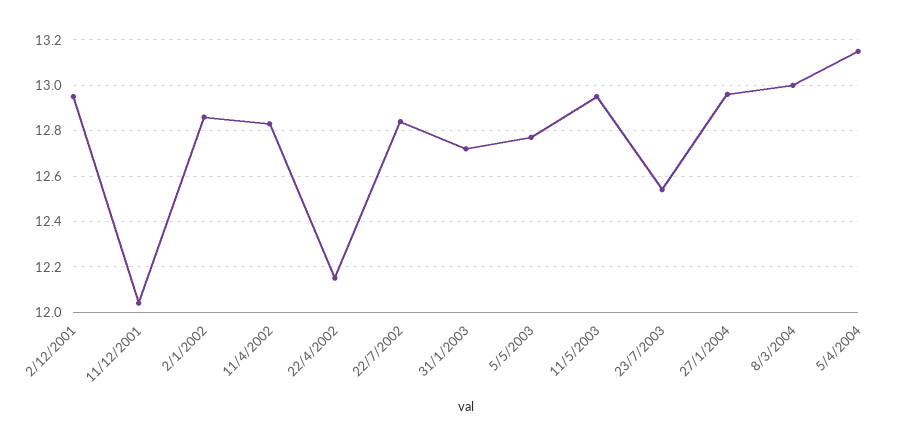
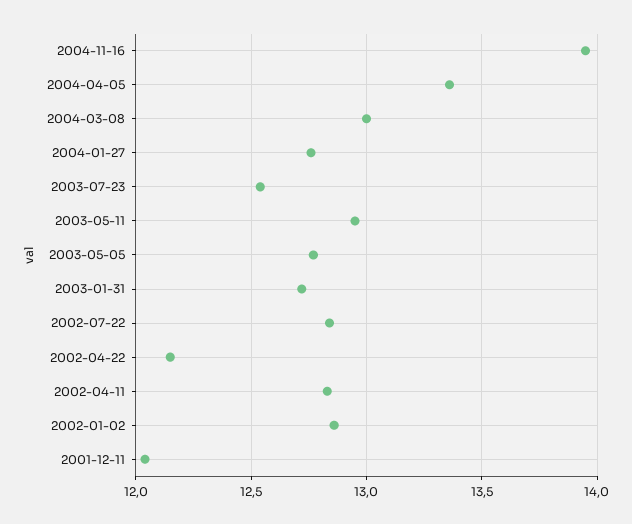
2/12/2001: 12.95 -> none
27/1/2004: 12.95 -> 12.75
5/4/2004: 13.15 -> 13.35
2004-11-16: none -> 13.95

